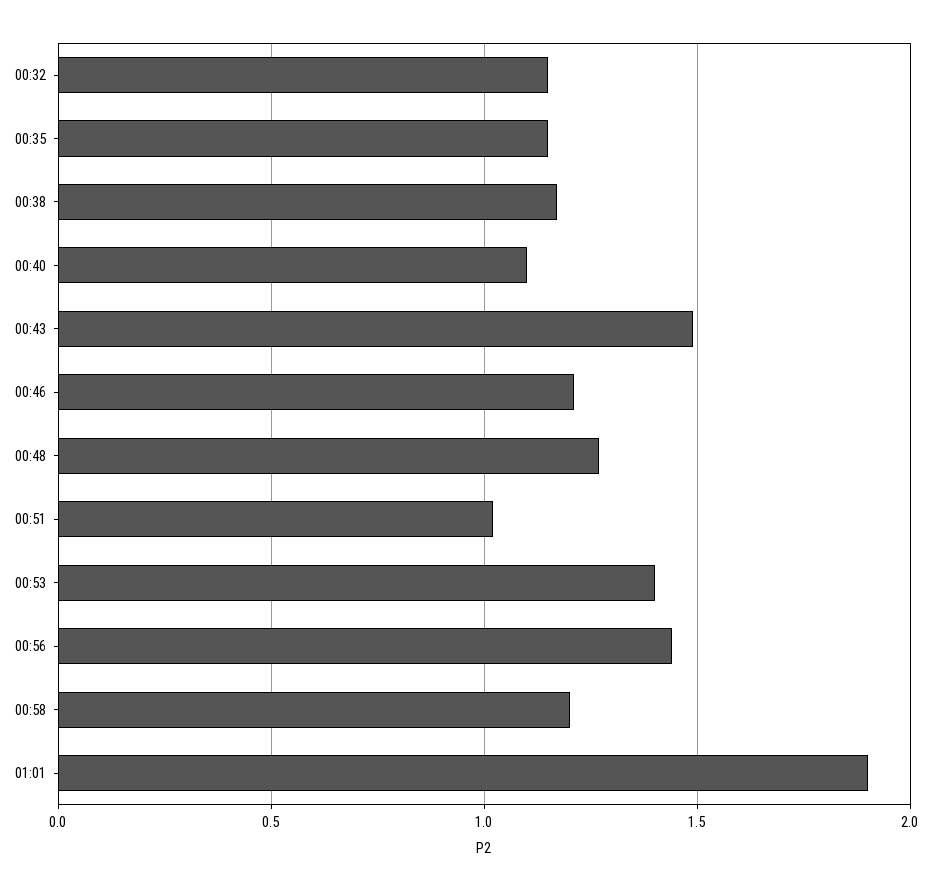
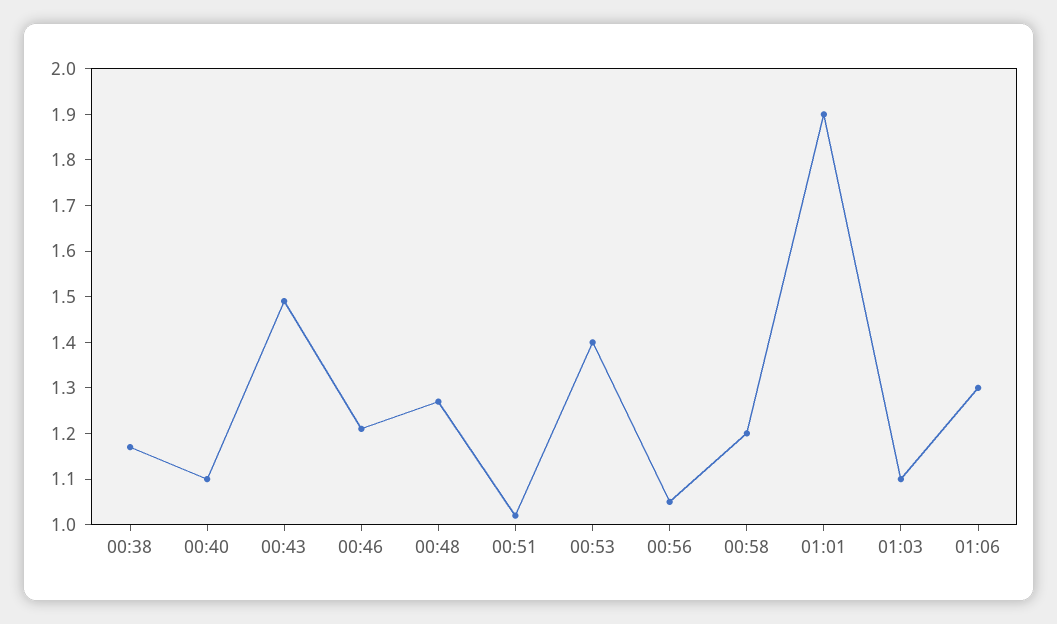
00:32: 1.15 -> none
00:35: 1.15 -> none
00:56: 1.45 -> 1.05
01:03: none -> 1.1
01:06: none -> 1.3

